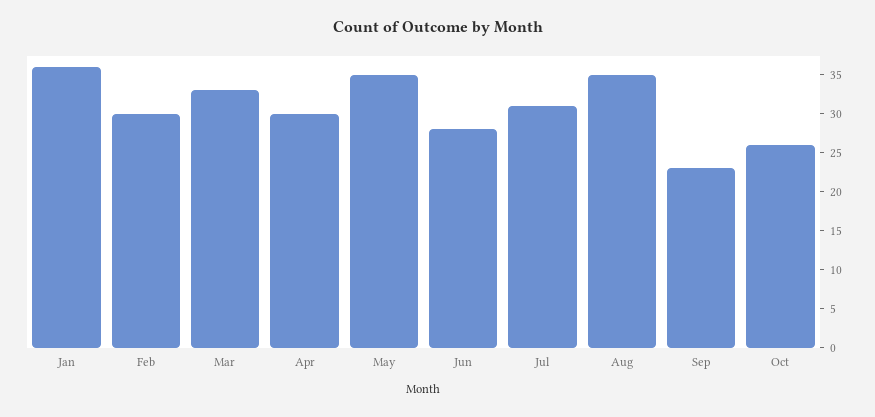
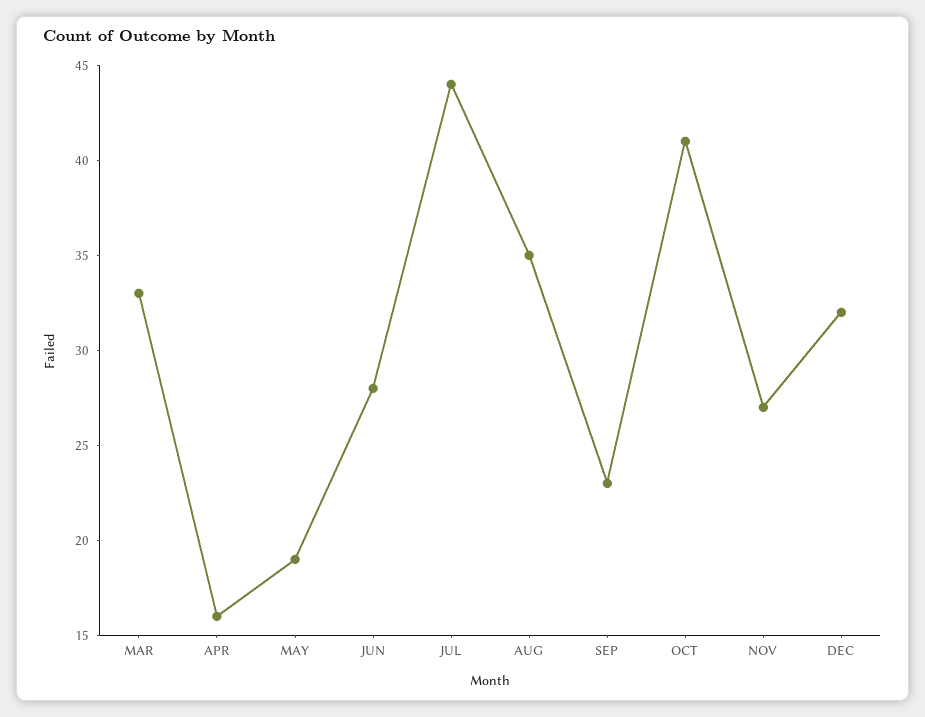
Jan: 35 -> none
Feb: 30 -> none
Apr: 30 -> 16
May: 35 -> 19
Jul: 30 -> 44
Oct: 25 -> 41
NOV: none -> 27
DEC: none -> 32

